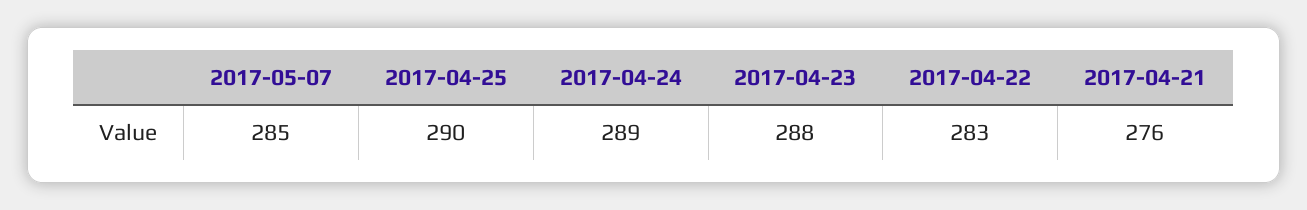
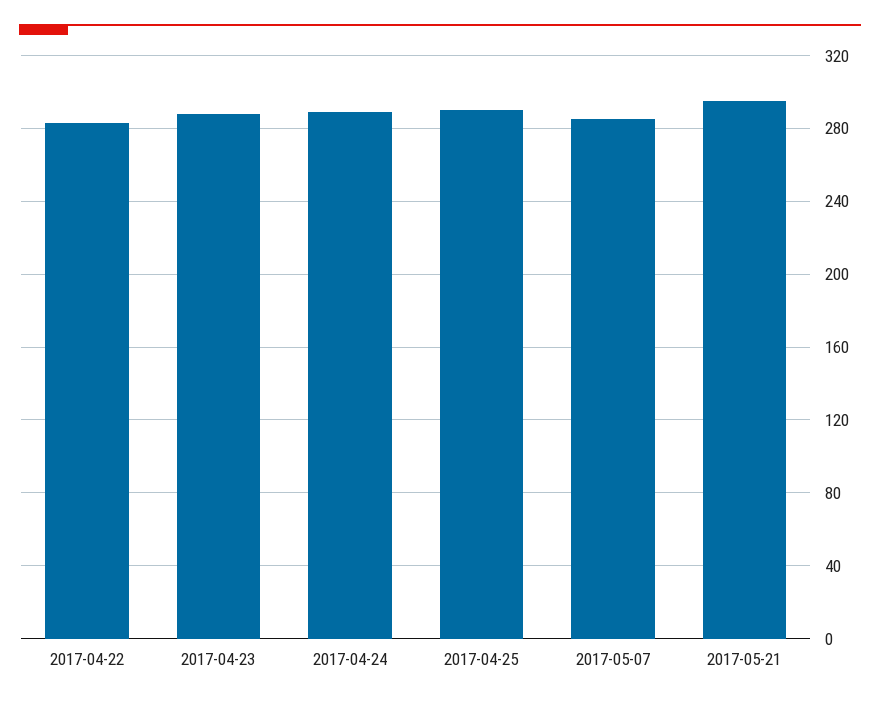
2017-04-21: 276 -> none
2017-05-21: none -> 295

